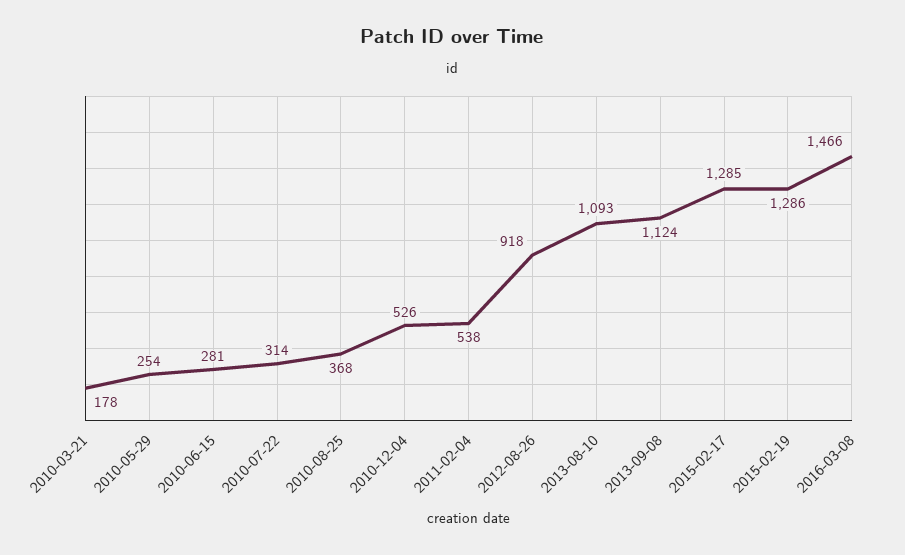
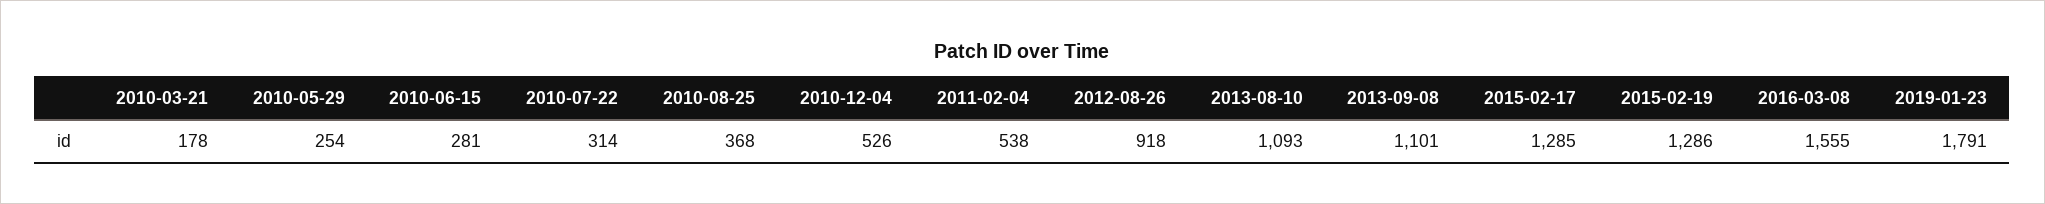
2013-09-08: 1124 -> 1101
2016-03-08: 1466 -> 1555
2019-01-23: none -> 1791

